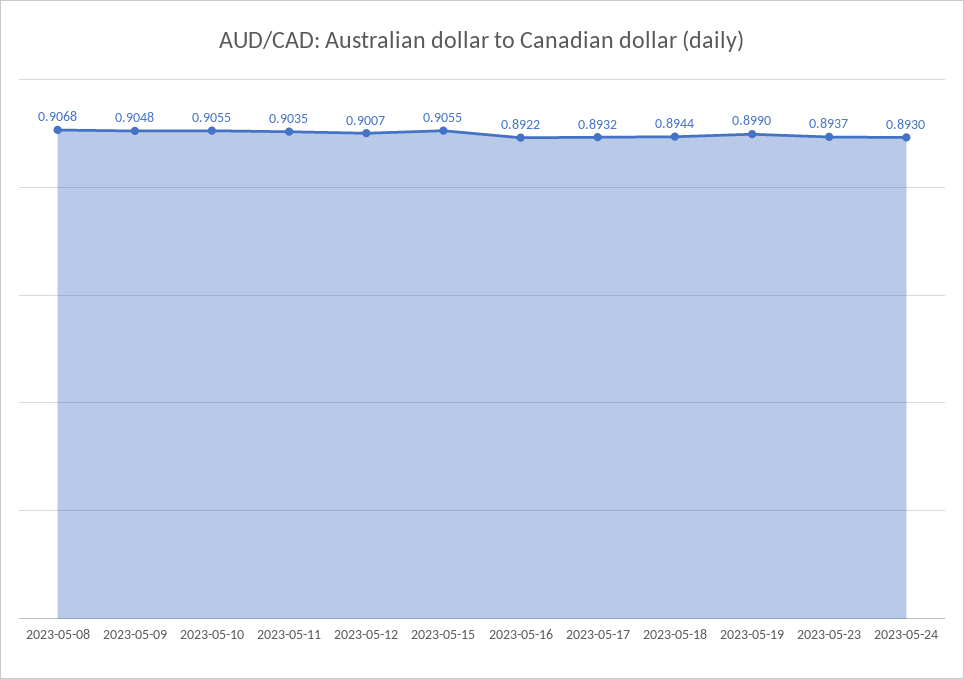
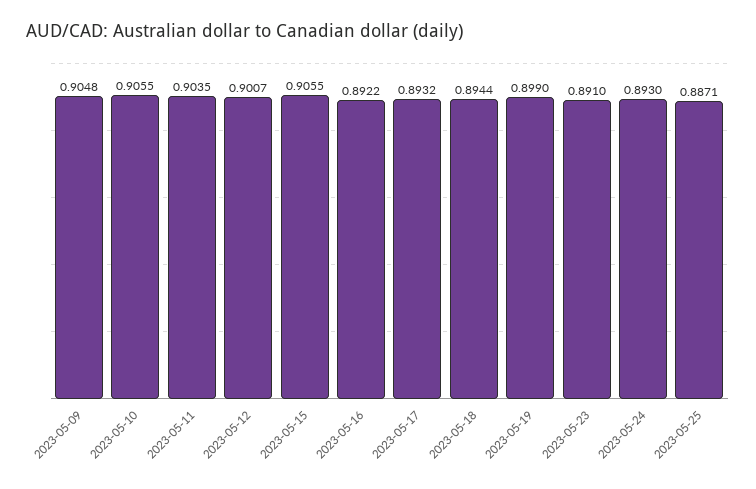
2023-05-08: 0.9068 -> none
2023-05-23: 0.8937 -> 0.891
2023-05-25: none -> 0.8871

